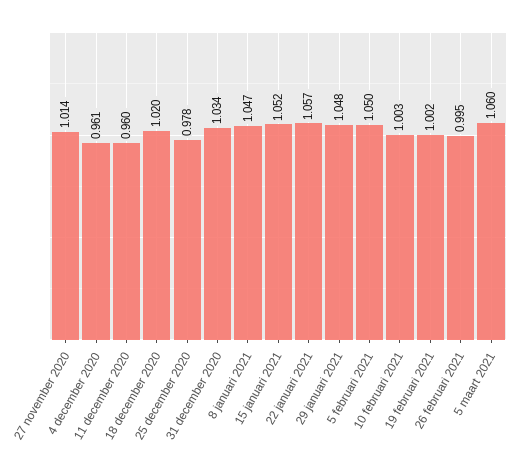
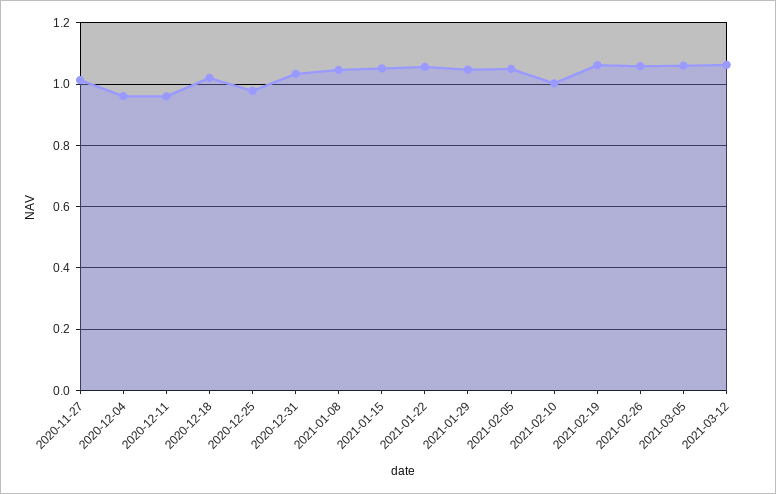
19 februari 2021: 1.002 -> 1.06
26 februari 2021: 0.995 -> 1.06
2021-03-12: none -> 1.06

